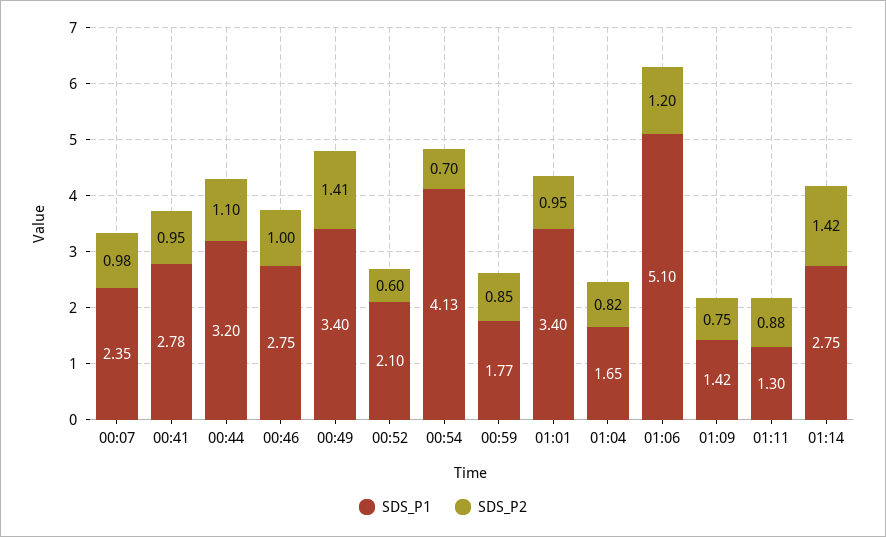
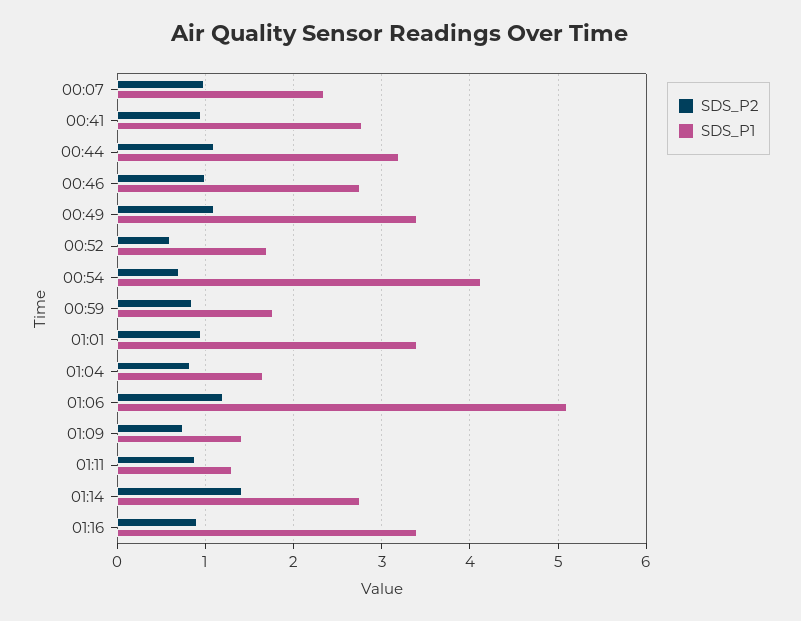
SDS_P2, 00:49: 1.41 -> 1.1
SDS_P1, 00:52: 2.1 -> 1.7
SDS_P2, 01:16: none -> 0.9
SDS_P1, 01:16: none -> 3.4

